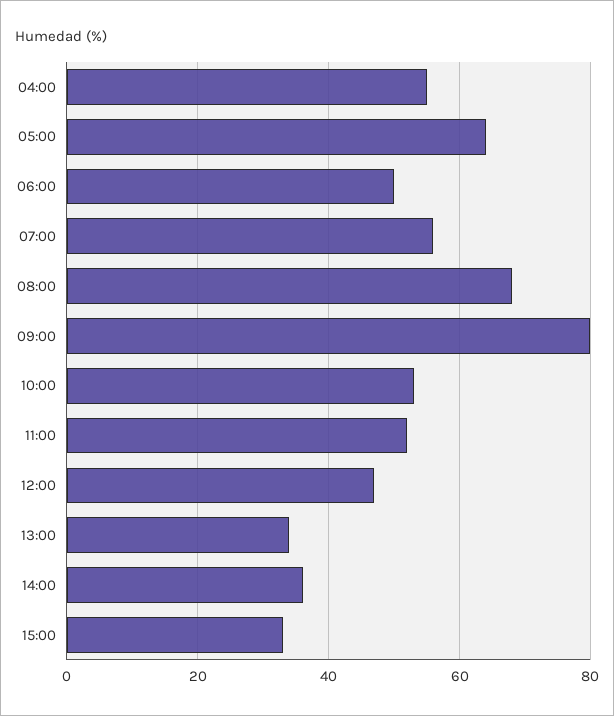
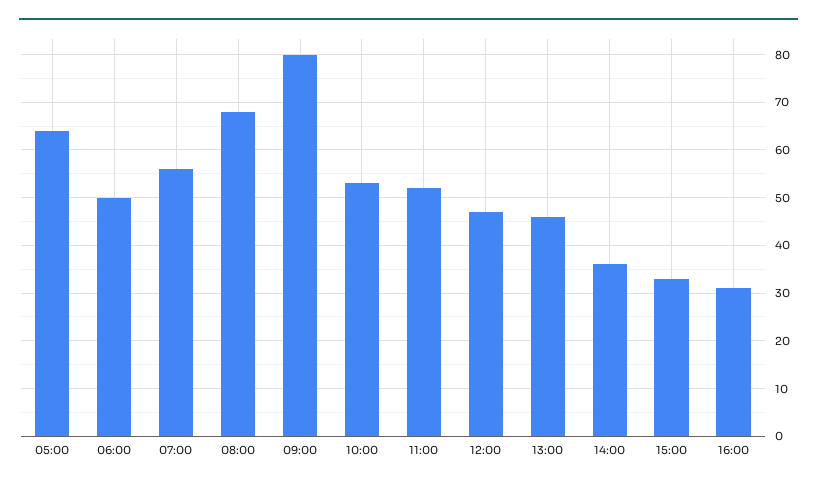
04:00: 55 -> none
13:00: 35 -> 45
16:00: none -> 30

